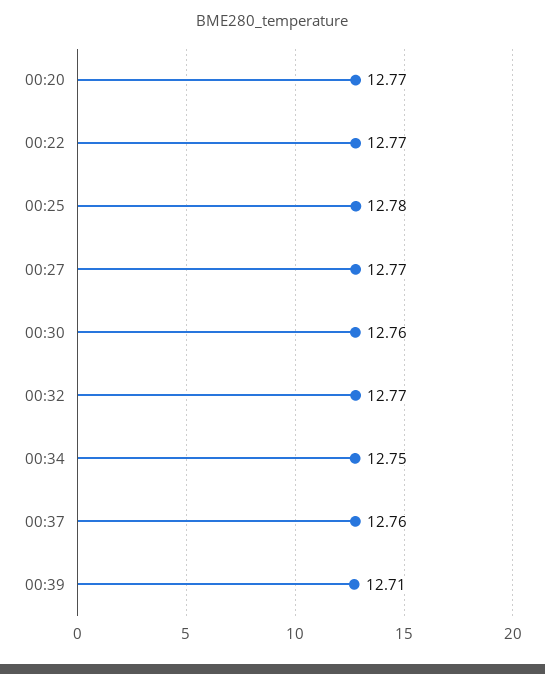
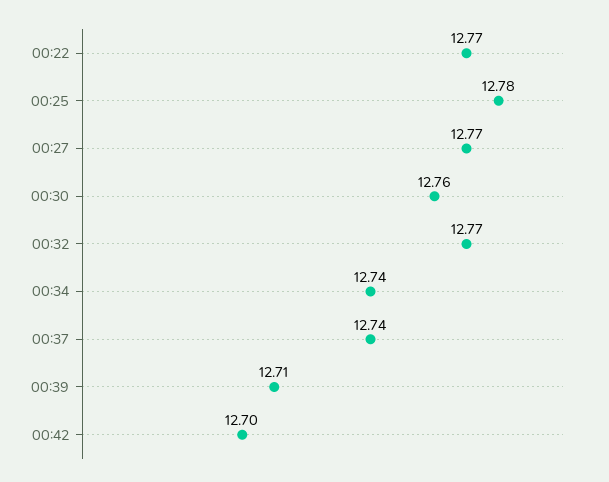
00:20: 12.77 -> none
00:34: 12.75 -> 12.74
00:37: 12.76 -> 12.74
00:42: none -> 12.7

